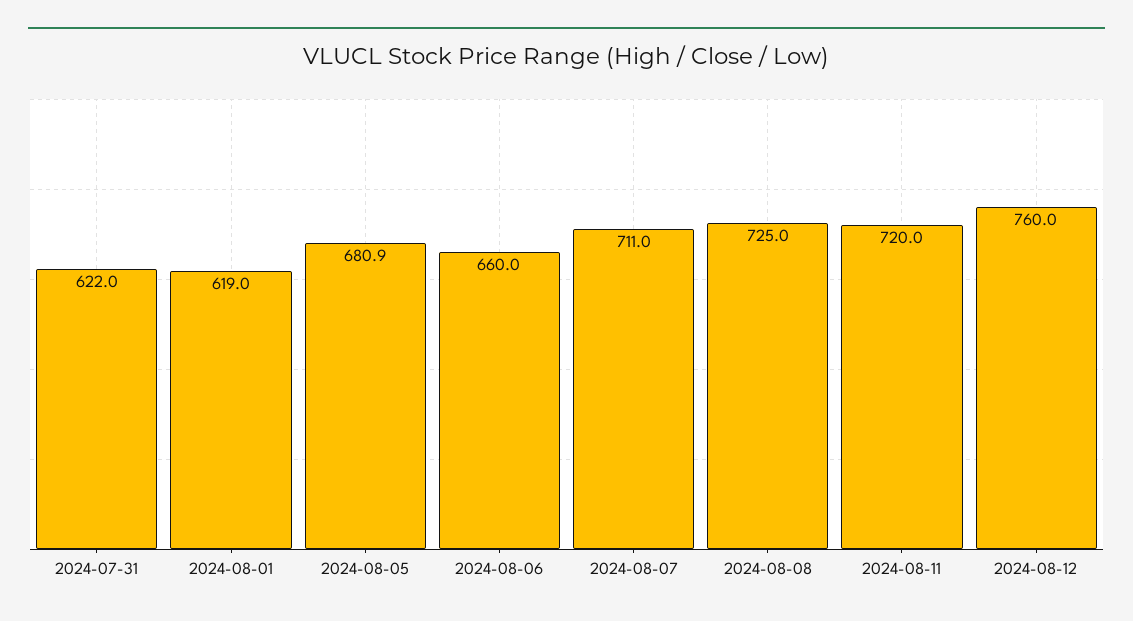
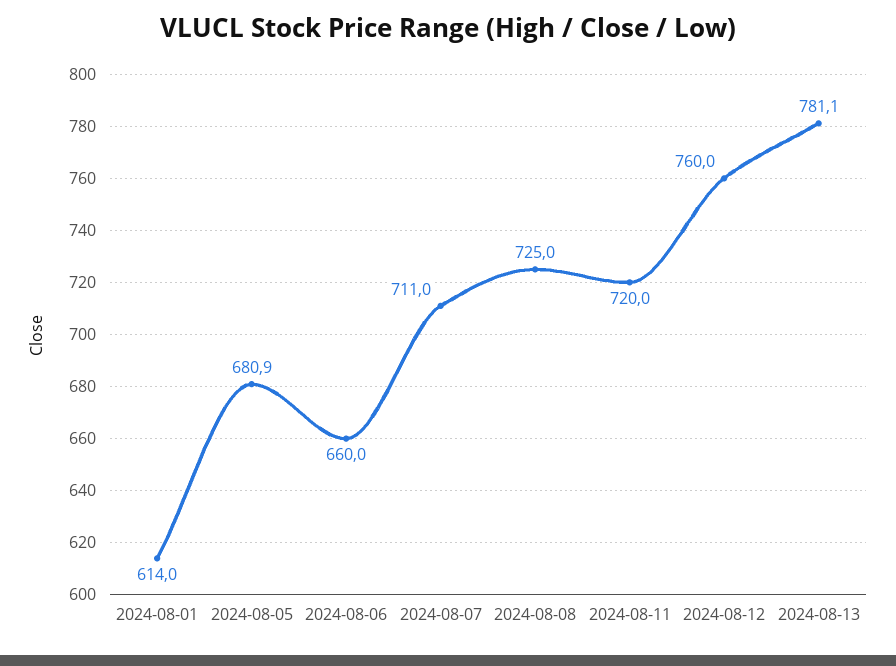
2024-07-31: 622 -> none
2024-08-01: 619 -> 614
2024-08-13: none -> 781.1

